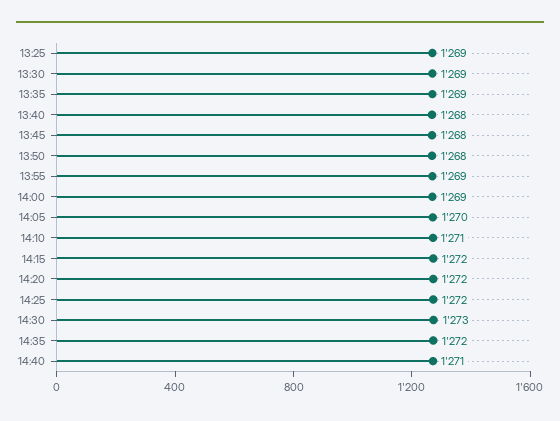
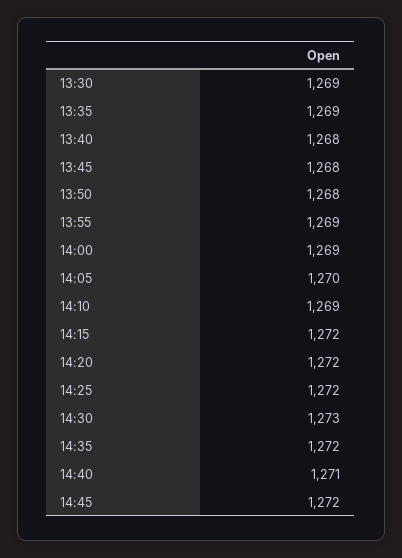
13:25: 1269 -> none
14:10: 1271 -> 1269
14:45: none -> 1272

